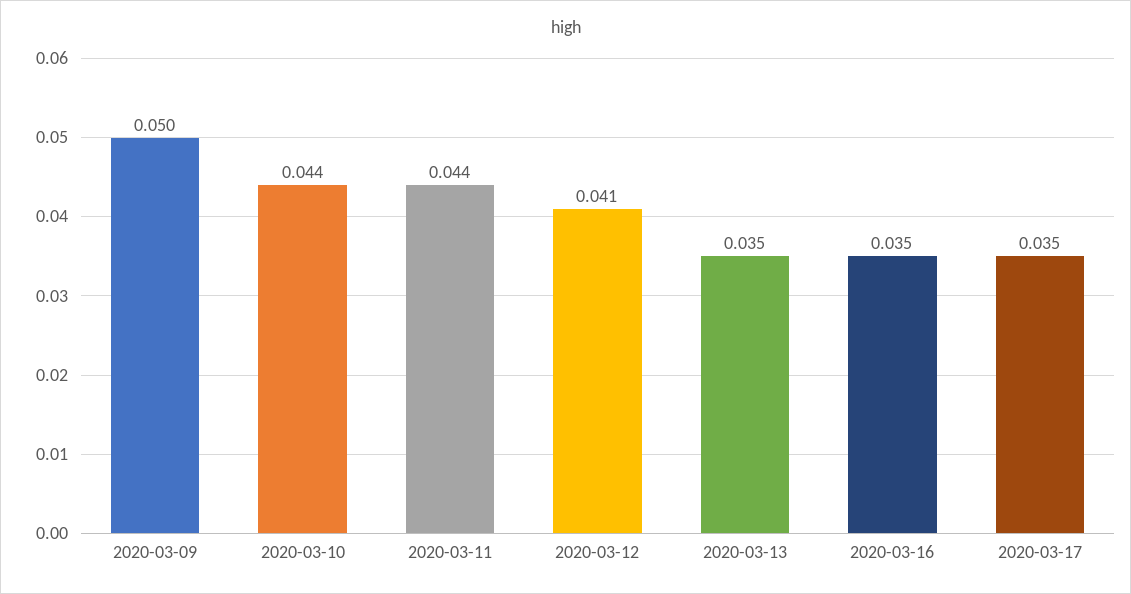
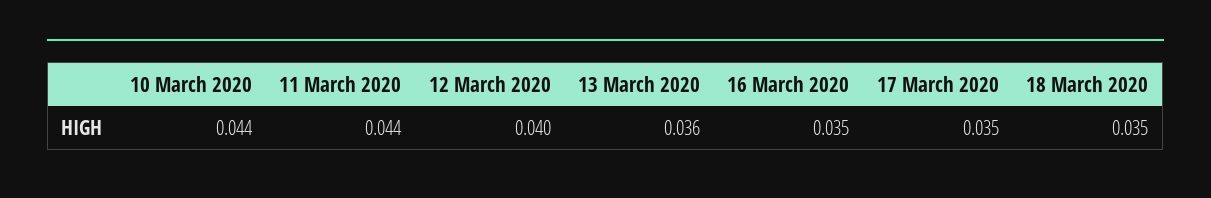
2020-03-09: 0.05 -> none
2020-03-12: 0.041 -> 0.04
2020-03-13: 0.035 -> 0.036
18 March 2020: none -> 0.035

